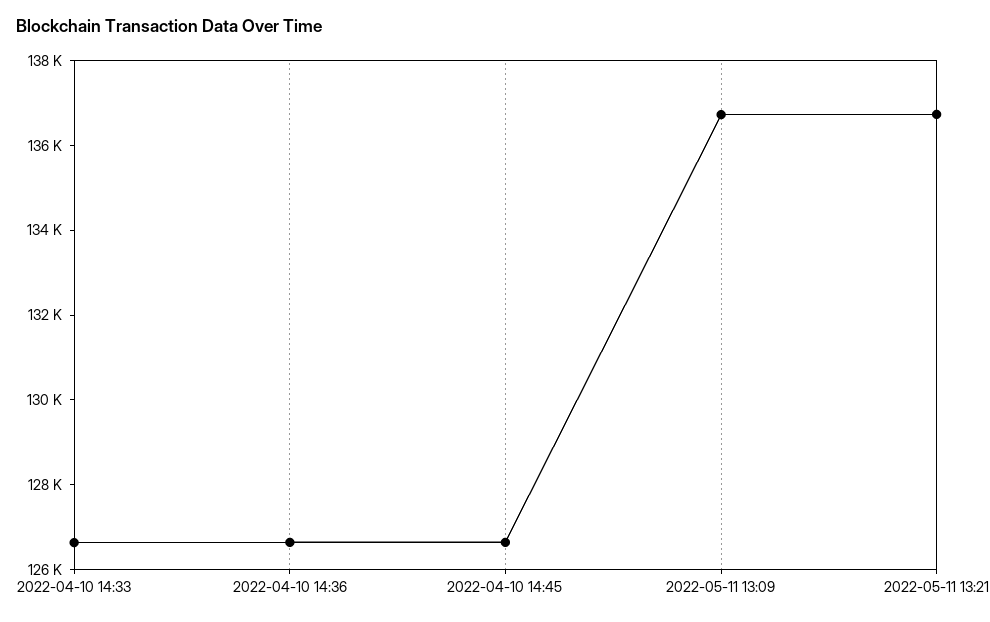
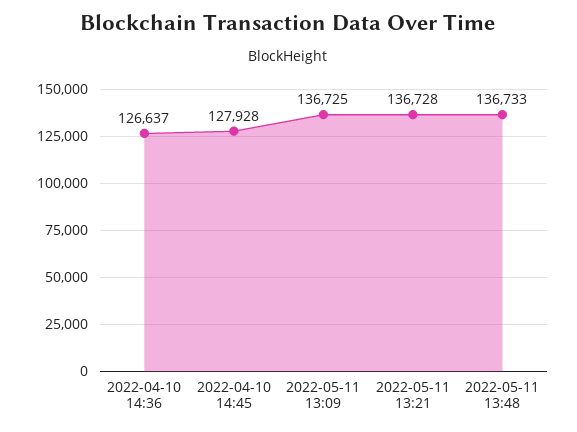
2022-04-10 14:33: 126500 -> none
2022-04-10 14:45: 126500 -> 127928
2022-05-11 13:48: none -> 136733

